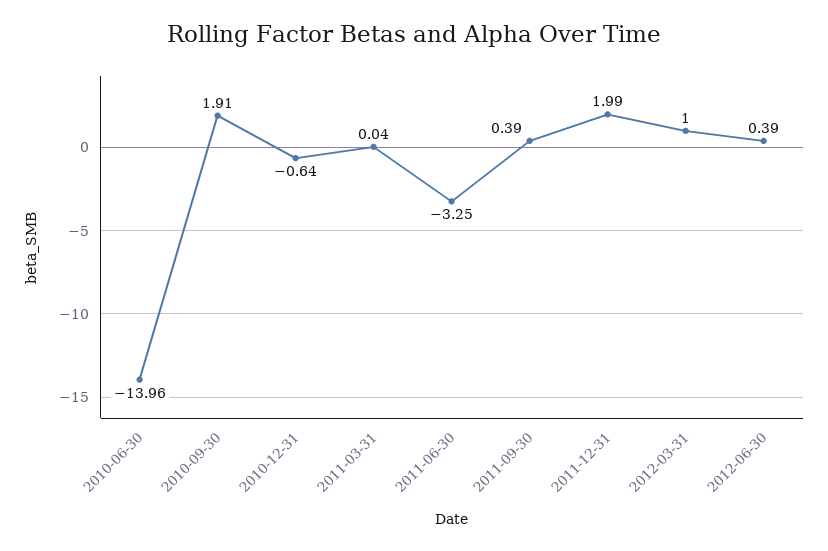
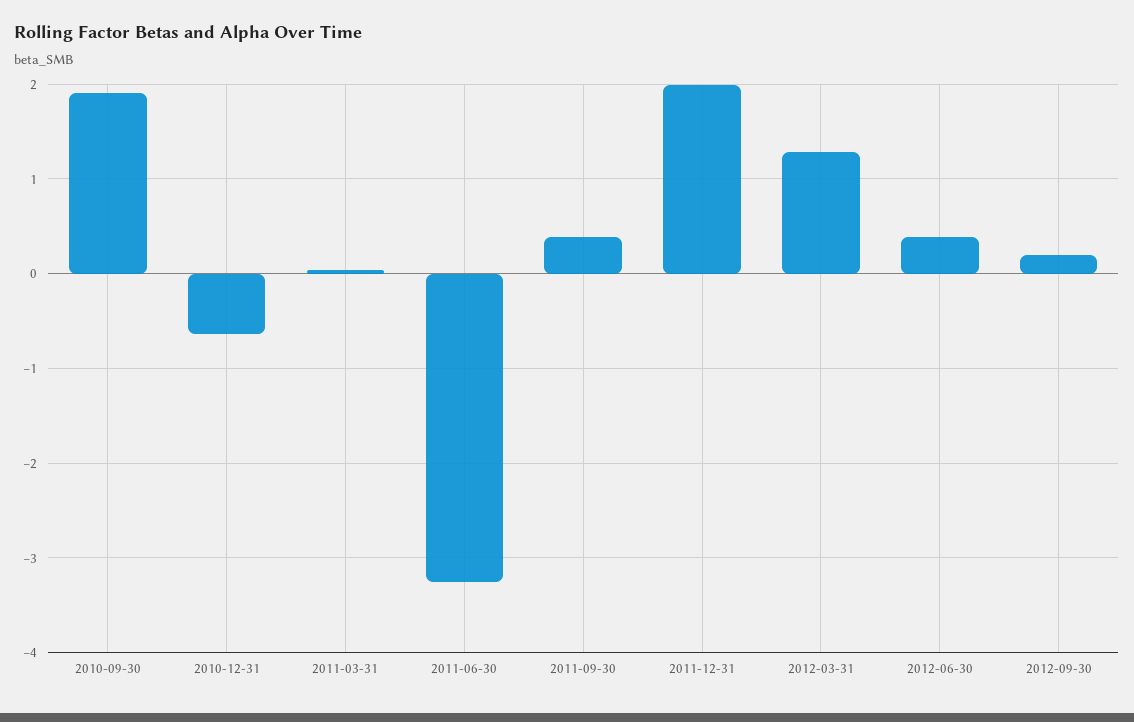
2010-06-30: -13.96 -> none
2012-03-31: 1 -> 1.3
2012-09-30: none -> 0.2

